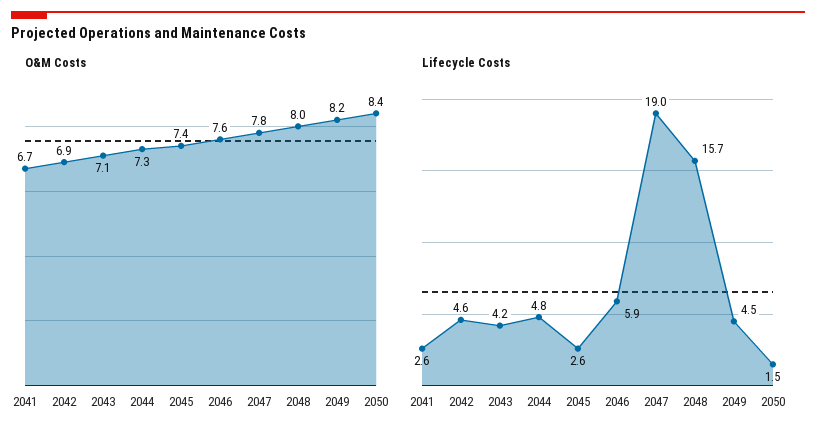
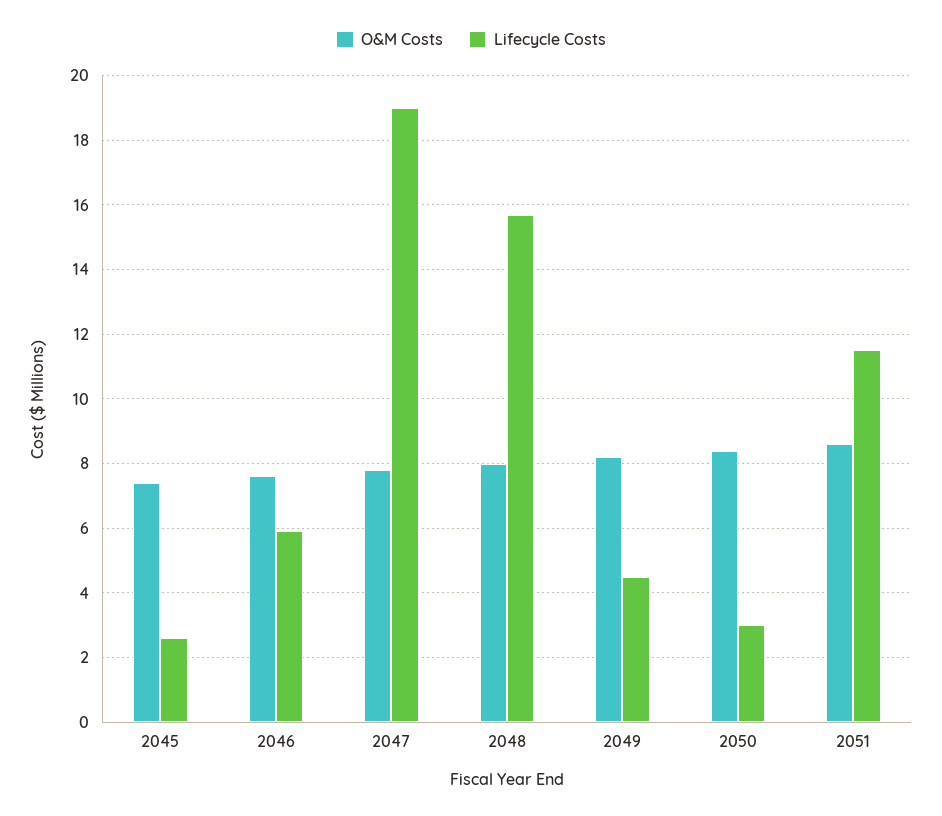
O&M Costs, 2041: 6.7 -> none
O&M Costs, 2042: 6.9 -> none
O&M Costs, 2043: 7.1 -> none
O&M Costs, 2044: 7.3 -> none
Lifecycle Costs, 2041: 2.6 -> none
Lifecycle Costs, 2042: 4.6 -> none
Lifecycle Costs, 2043: 4.2 -> none
Lifecycle Costs, 2044: 4.8 -> none
Lifecycle Costs, 2050: 1.5 -> 3
O&M Costs, 2051: none -> 8.5
Lifecycle Costs, 2051: none -> 11.5

